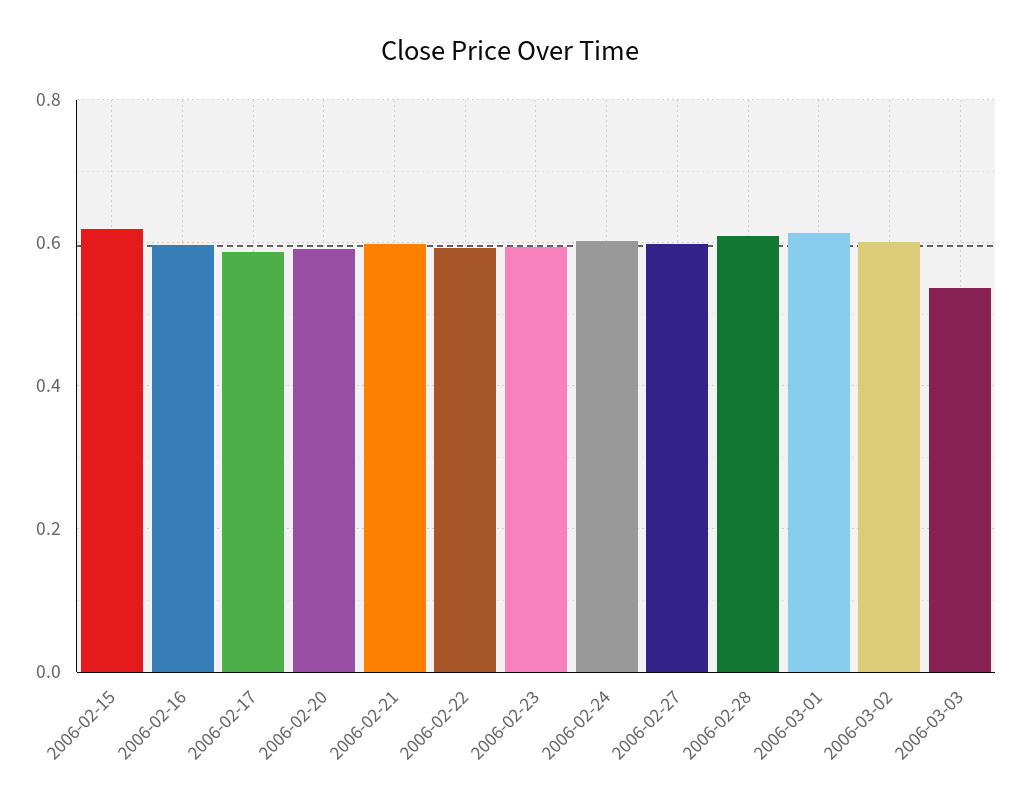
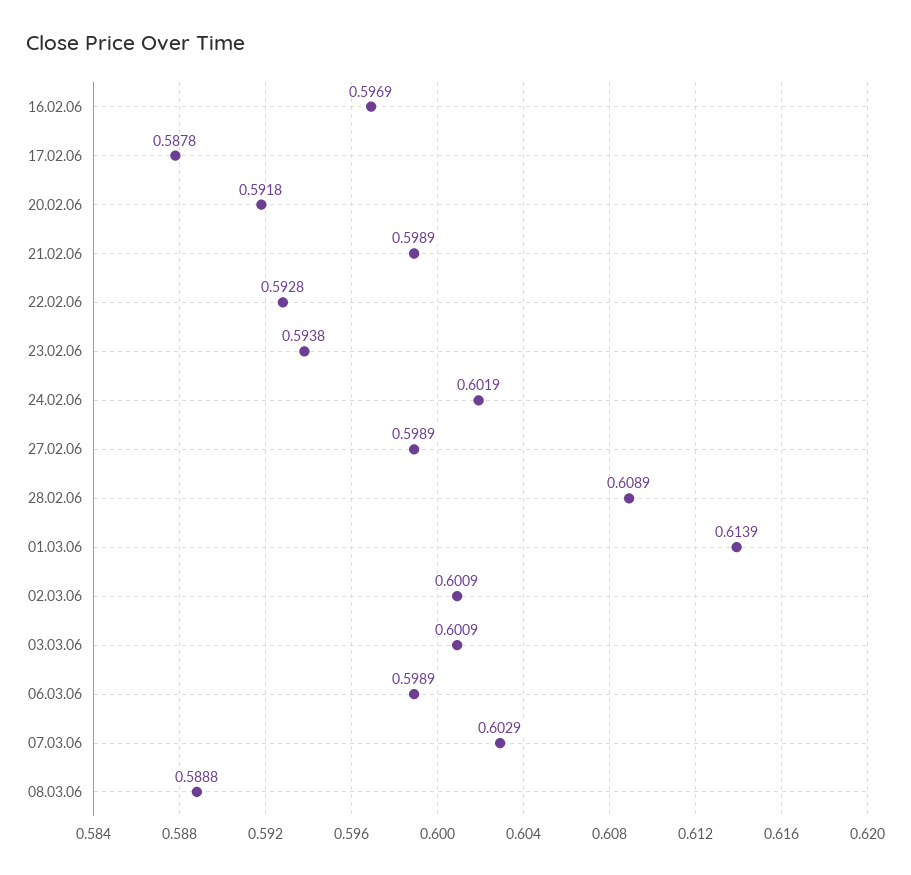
2006-02-15: 0.62 -> none
2006-03-03: 0.54 -> 0.6009
06.03.06: none -> 0.5989
07.03.06: none -> 0.6029
08.03.06: none -> 0.5888

